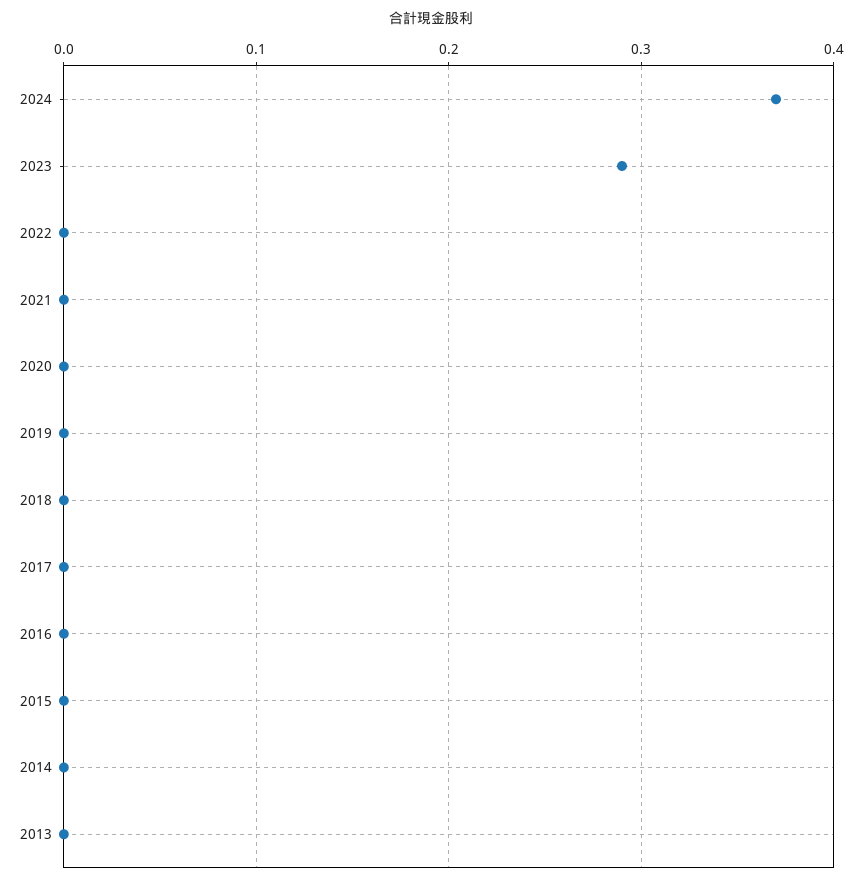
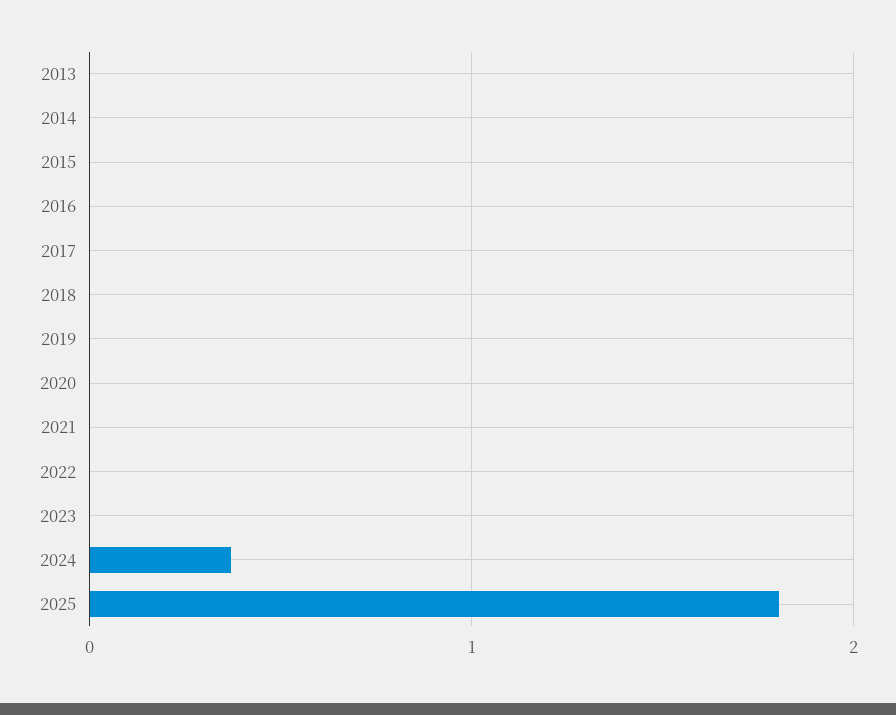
2023: 0.29 -> 0
2025: none -> 1.8

